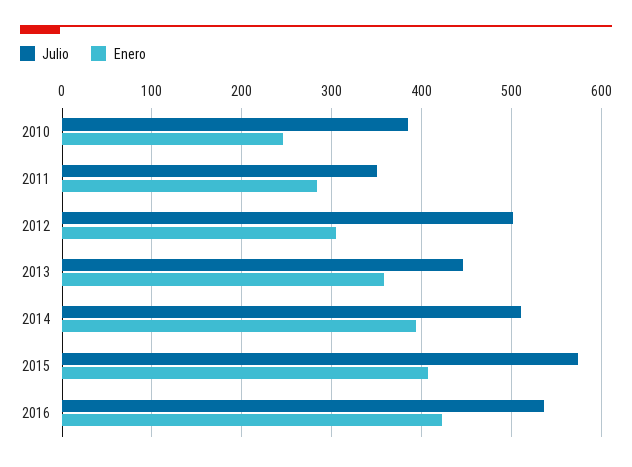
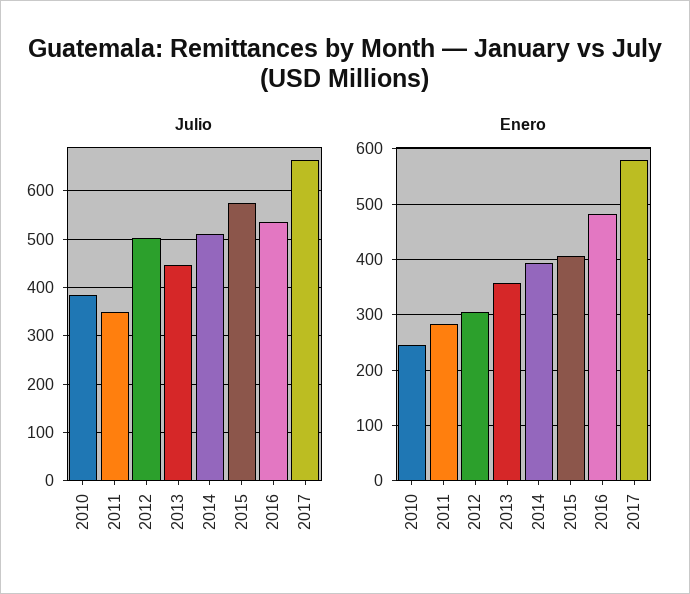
Enero, 2016: 420 -> 480
Julio, 2017: none -> 660
Enero, 2017: none -> 580

